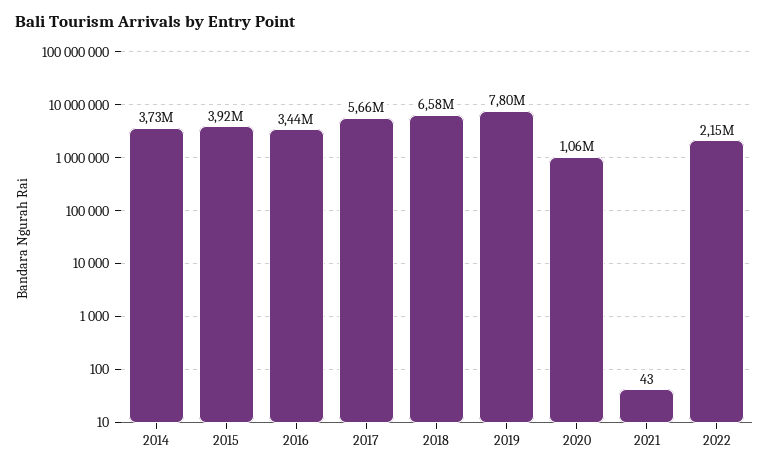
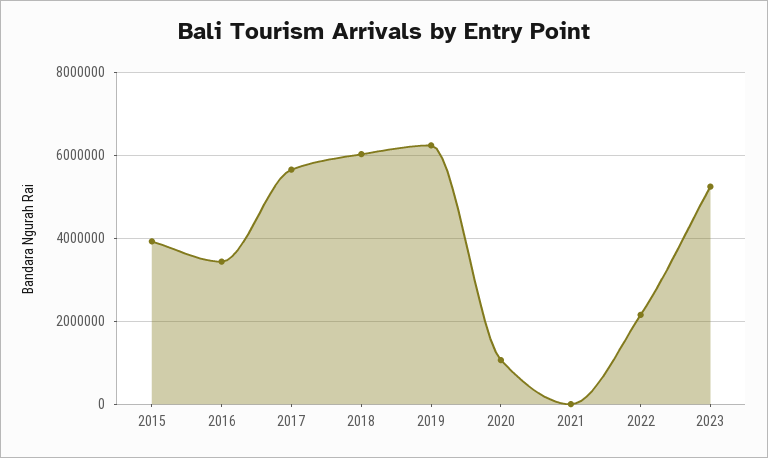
2014: 3730000 -> none
2018: 6580000 -> 6000000
2019: 7800000 -> 6200000
2023: none -> 5200000

